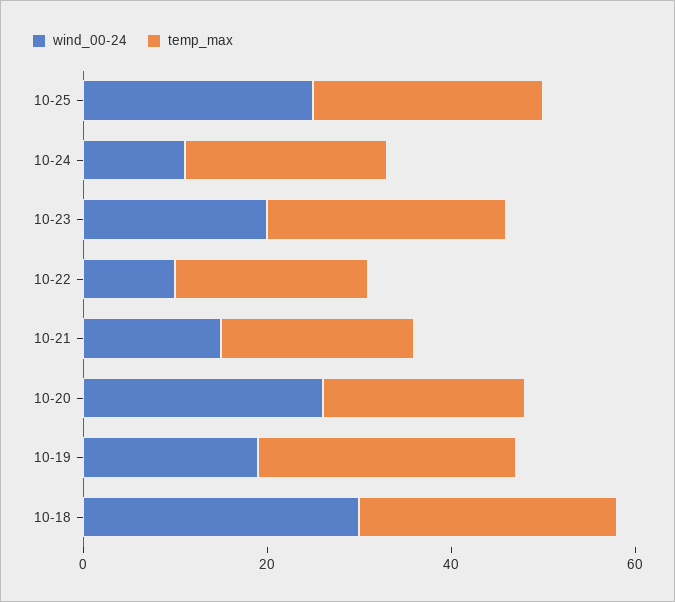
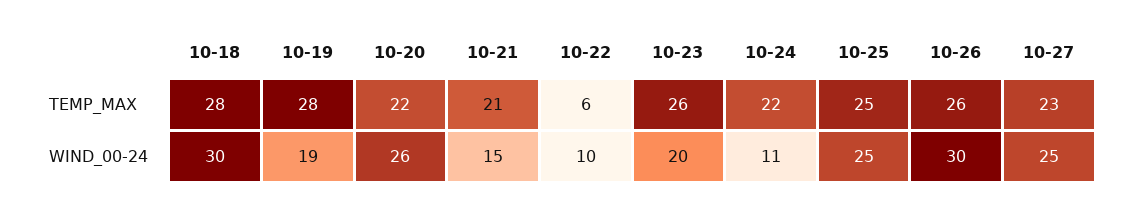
temp_max, 10-22: 20 -> 6
temp_max, 10-26: none -> 26
temp_max, 10-27: none -> 23
wind_00-24, 10-26: none -> 30
wind_00-24, 10-27: none -> 25

